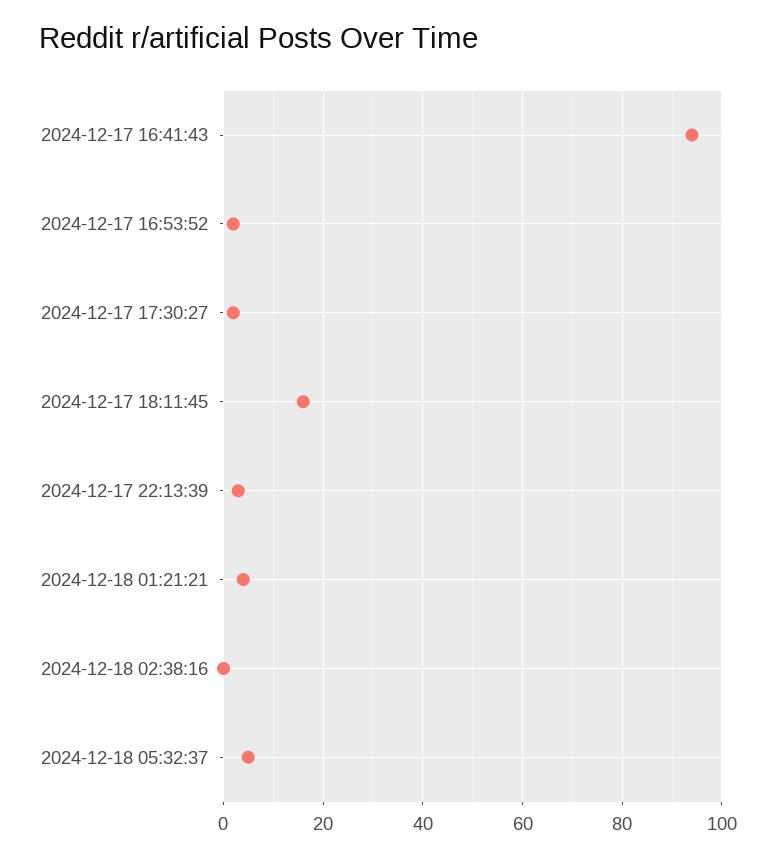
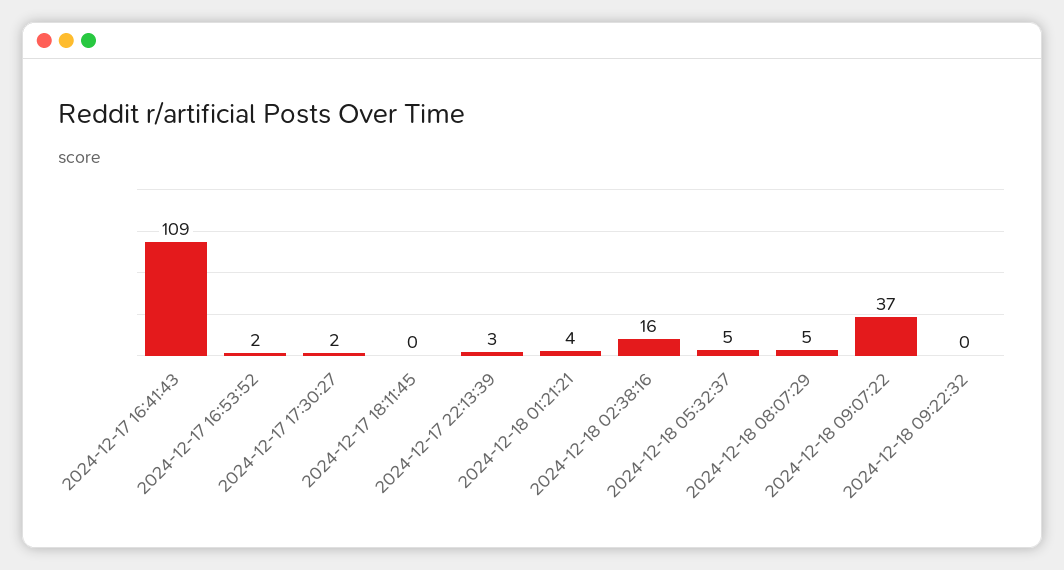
2024-12-17 16:41:43: 95 -> 109
2024-12-17 18:11:45: 15 -> 0
2024-12-18 02:38:16: 0 -> 16
2024-12-18 08:07:29: none -> 5
2024-12-18 09:07:22: none -> 37
2024-12-18 09:22:32: none -> 0

